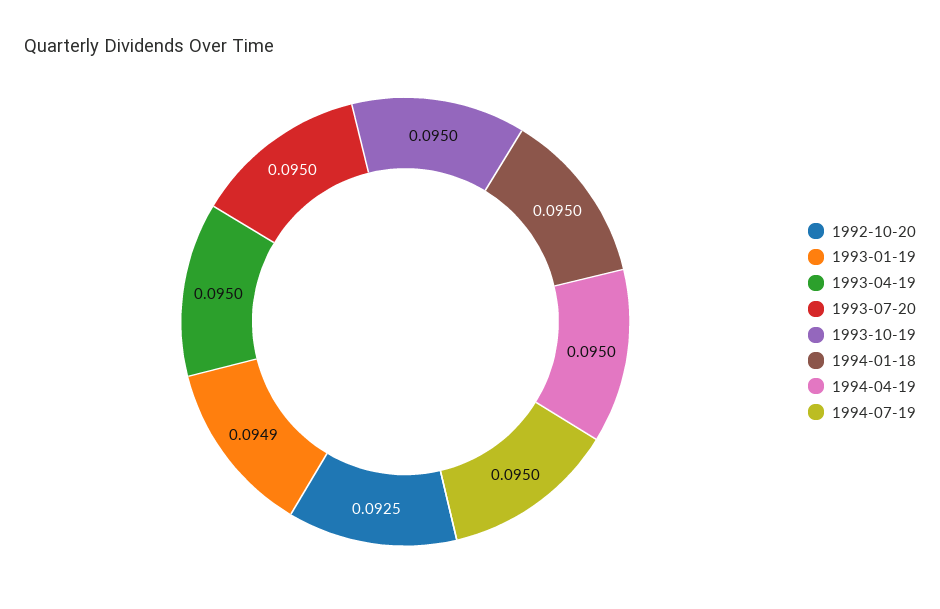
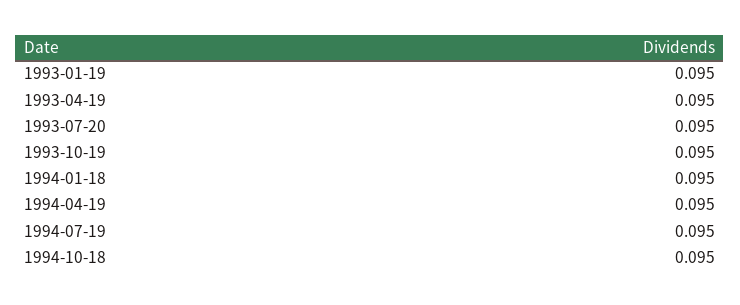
1992-10-20: 0.0925 -> none
1993-01-19: 0.0949 -> 0.095
1994-10-18: none -> 0.095

